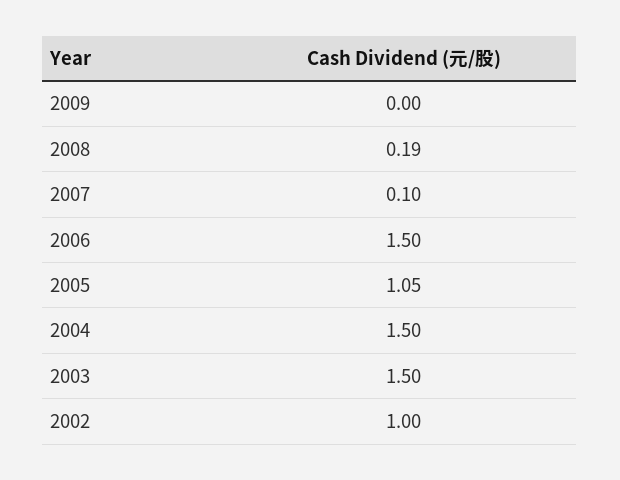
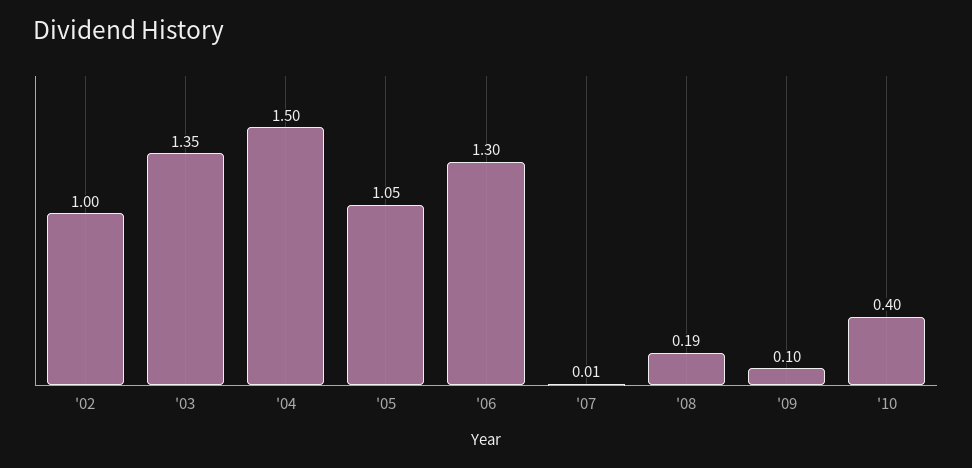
2009: 0 -> 0.1
2007: 0.1 -> 0.01
2006: 1.5 -> 1.3
2003: 1.5 -> 1.35
'10: none -> 0.4

